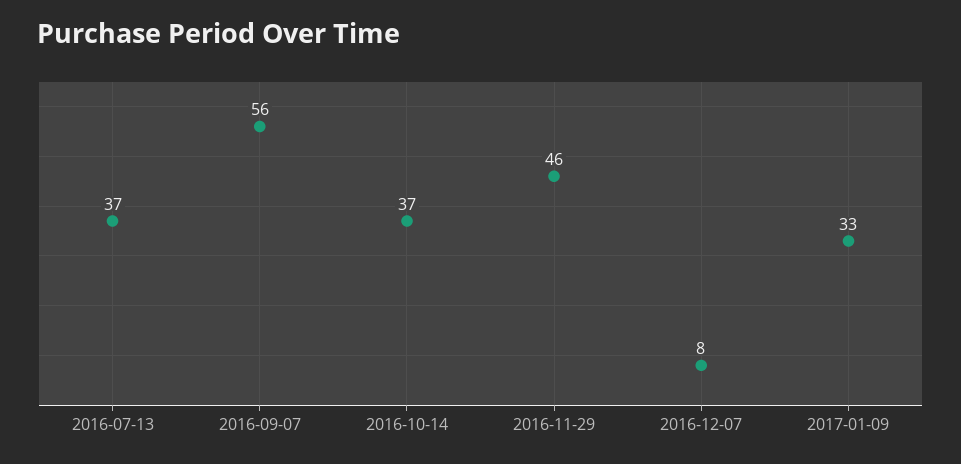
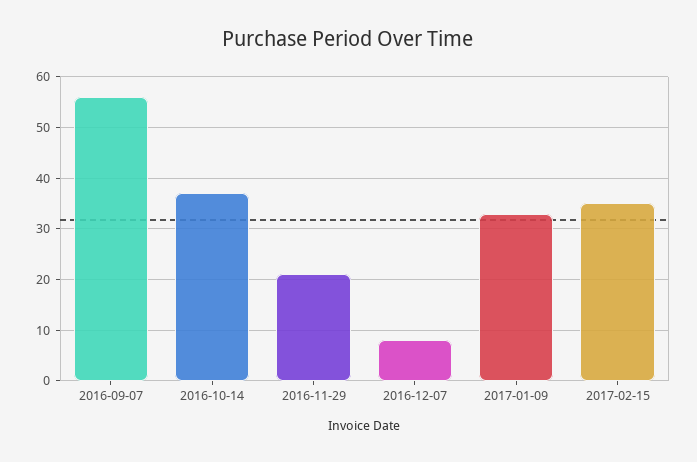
2016-07-13: 37 -> none
2016-11-29: 46 -> 20
2017-02-15: none -> 35

